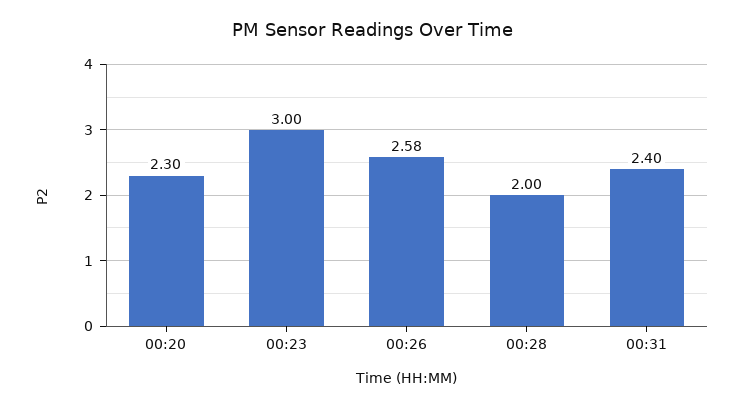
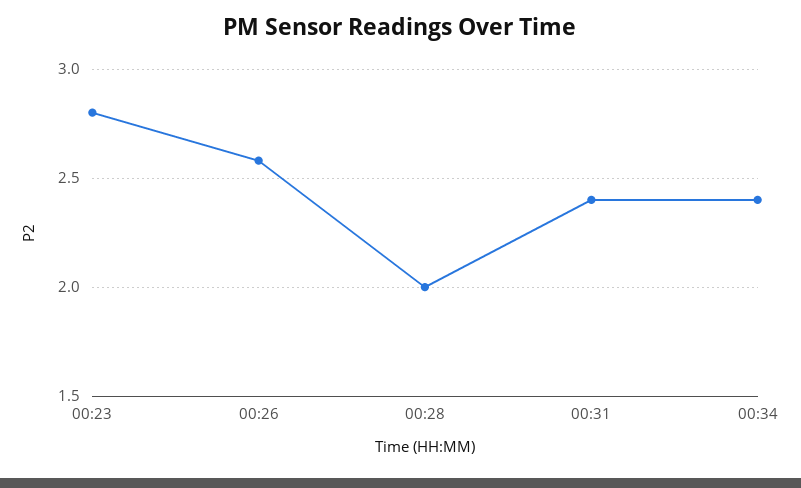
00:20: 2.3 -> none
00:23: 3 -> 2.8
00:34: none -> 2.4

